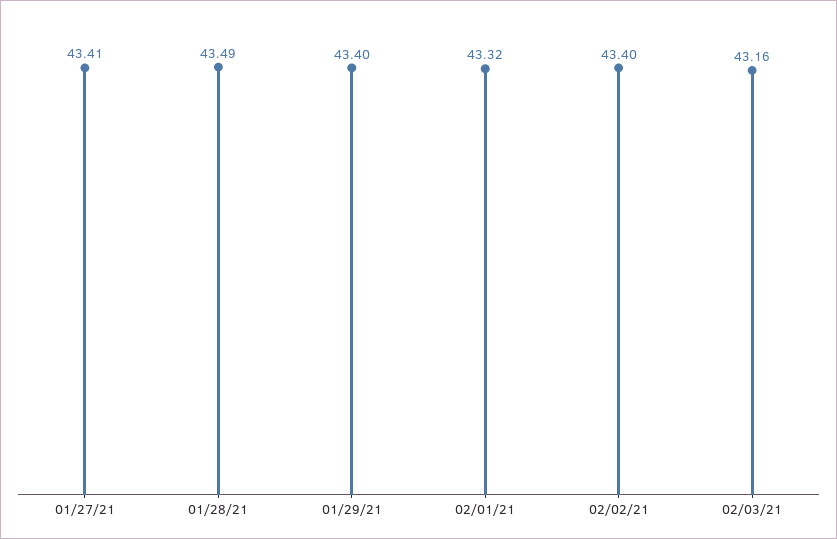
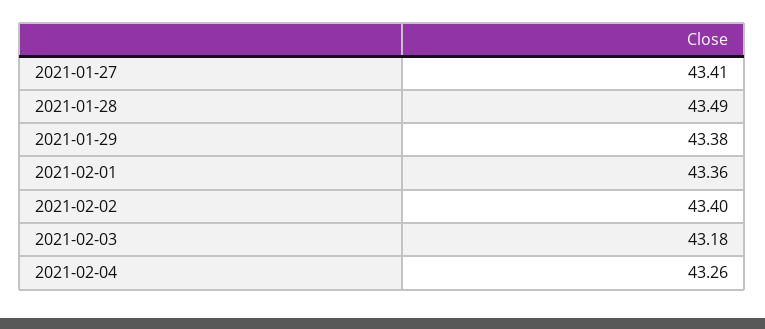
01/29/21: 43.4 -> 43.38
02/01/21: 43.32 -> 43.36
02/03/21: 43.16 -> 43.18
2021-02-04: none -> 43.26

